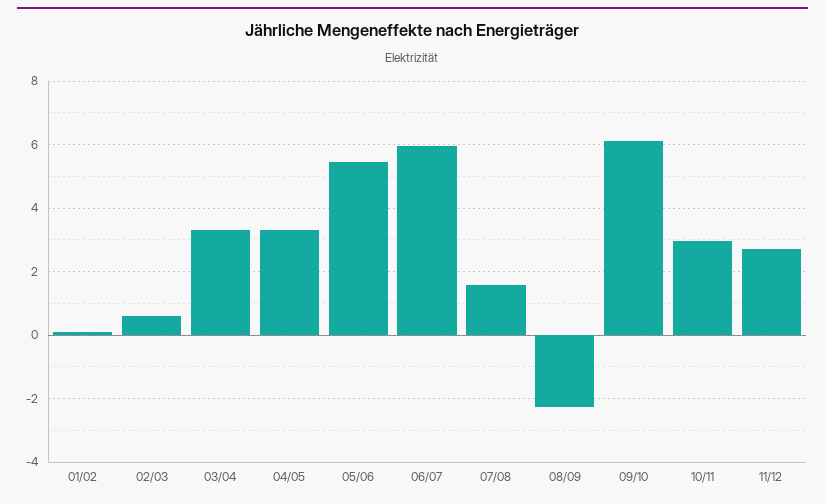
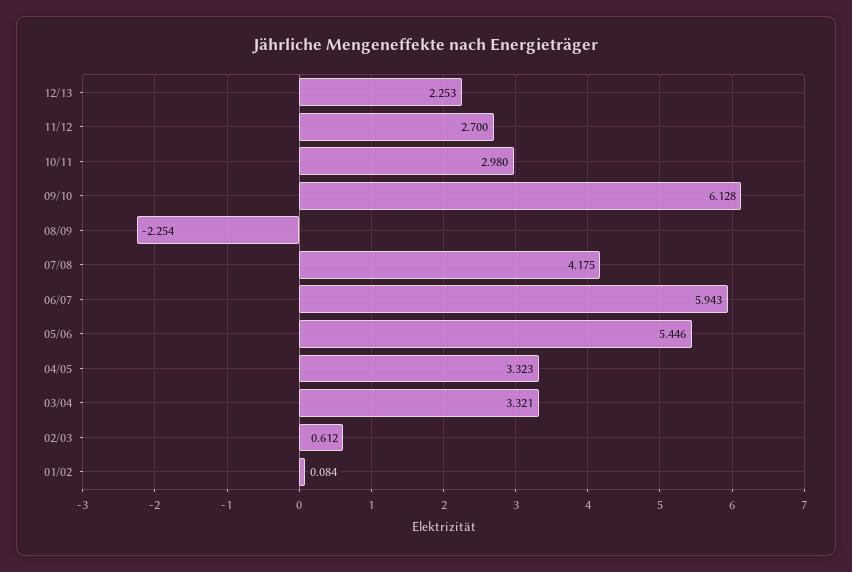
07/08: 1.6 -> 4.175
12/13: none -> 2.253

